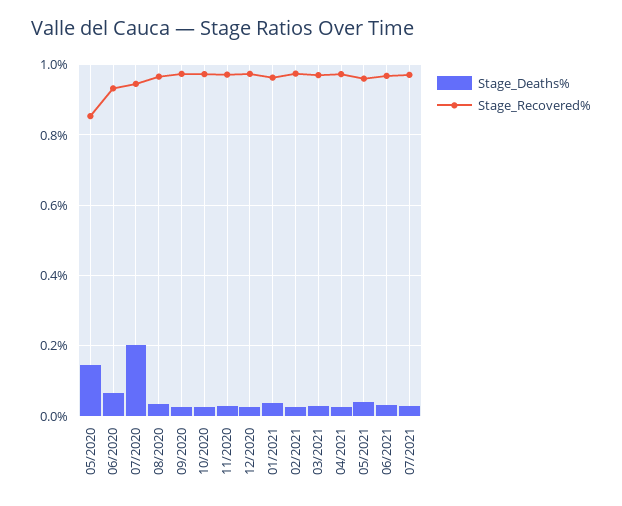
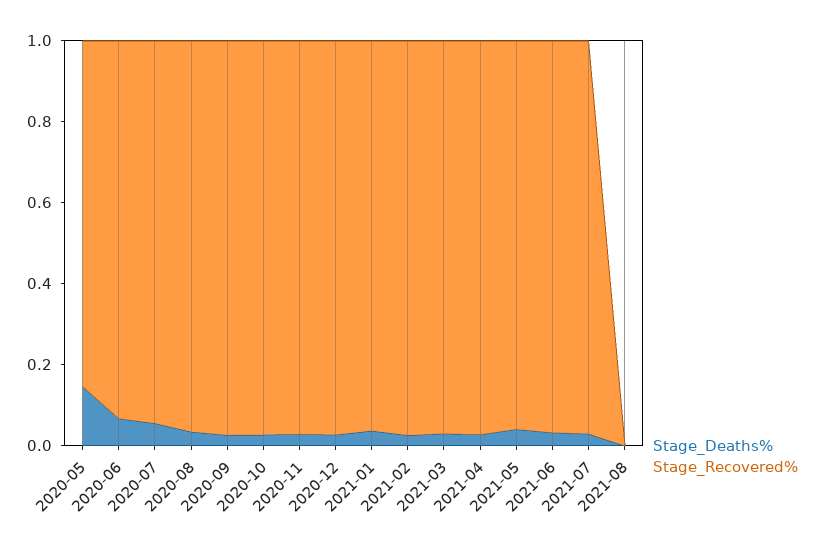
Stage_Deaths%, 07/2020: 0.2 -> 0.05
Stage_Deaths%, 2021-08: none -> 0
Stage_Recovered%, 2021-08: none -> 0

